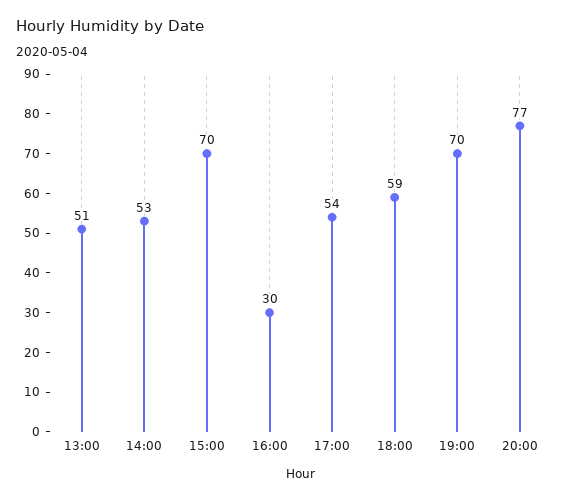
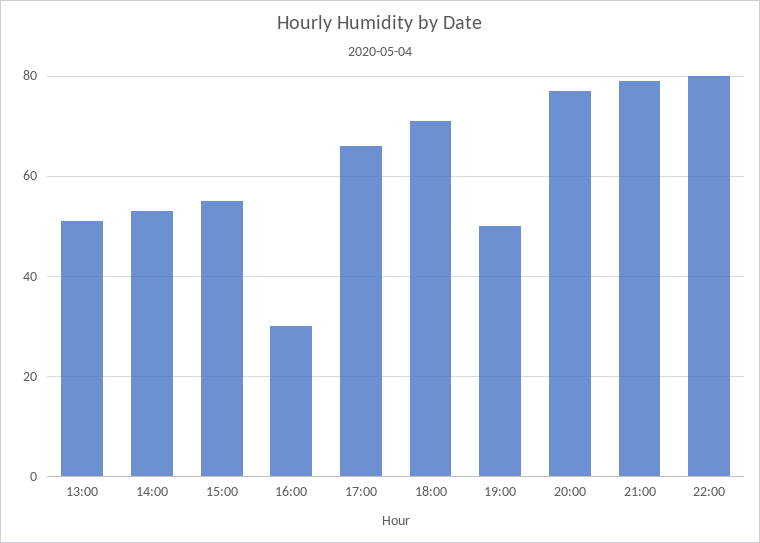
15:00: 70 -> 55
17:00: 54 -> 65
18:00: 59 -> 70
19:00: 70 -> 50
21:00: none -> 80
22:00: none -> 80

